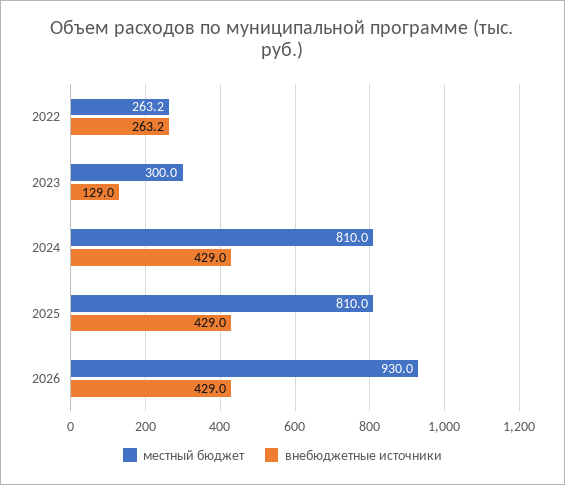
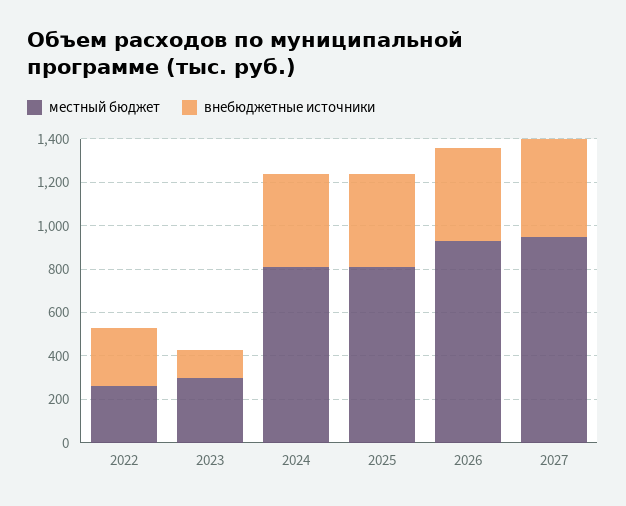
местный бюджет, 2027: none -> 950
внебюджетные источники, 2027: none -> 450

